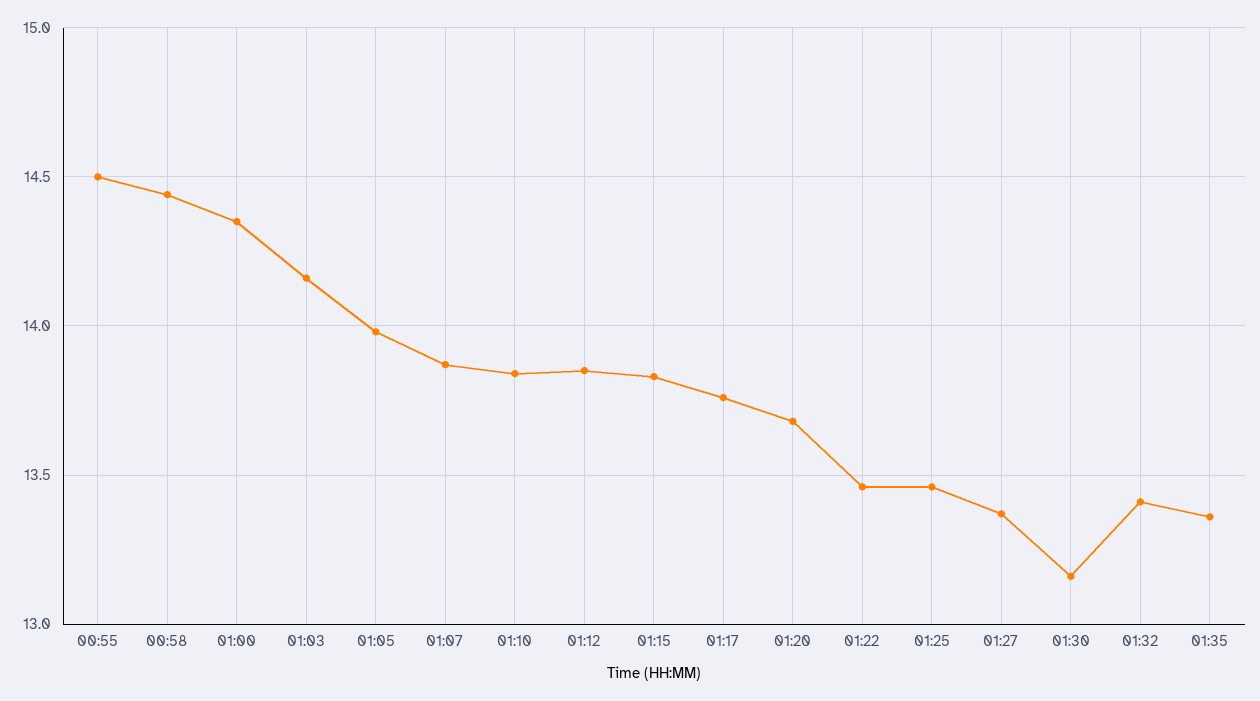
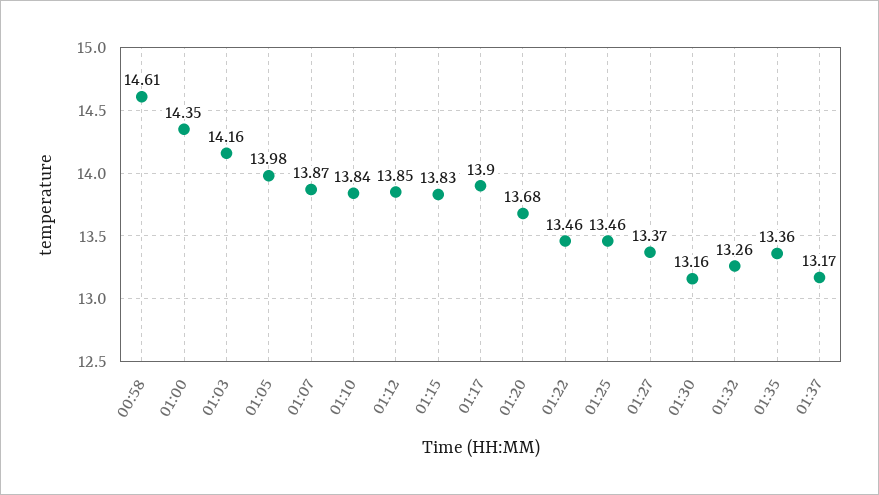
00:55: 14.5 -> none
00:58: 14.45 -> 14.61
01:17: 13.75 -> 13.9
01:32: 13.4 -> 13.26
01:37: none -> 13.17

